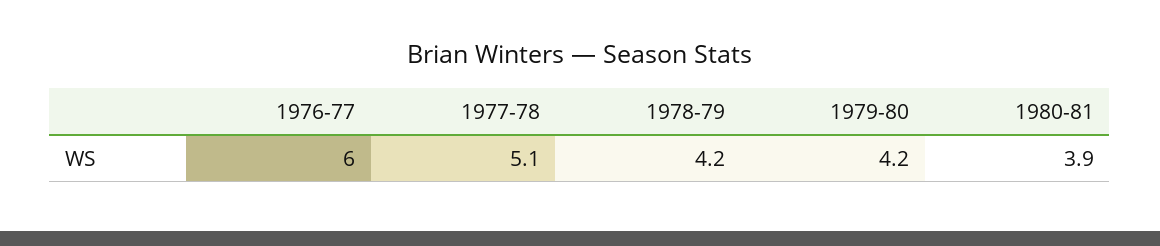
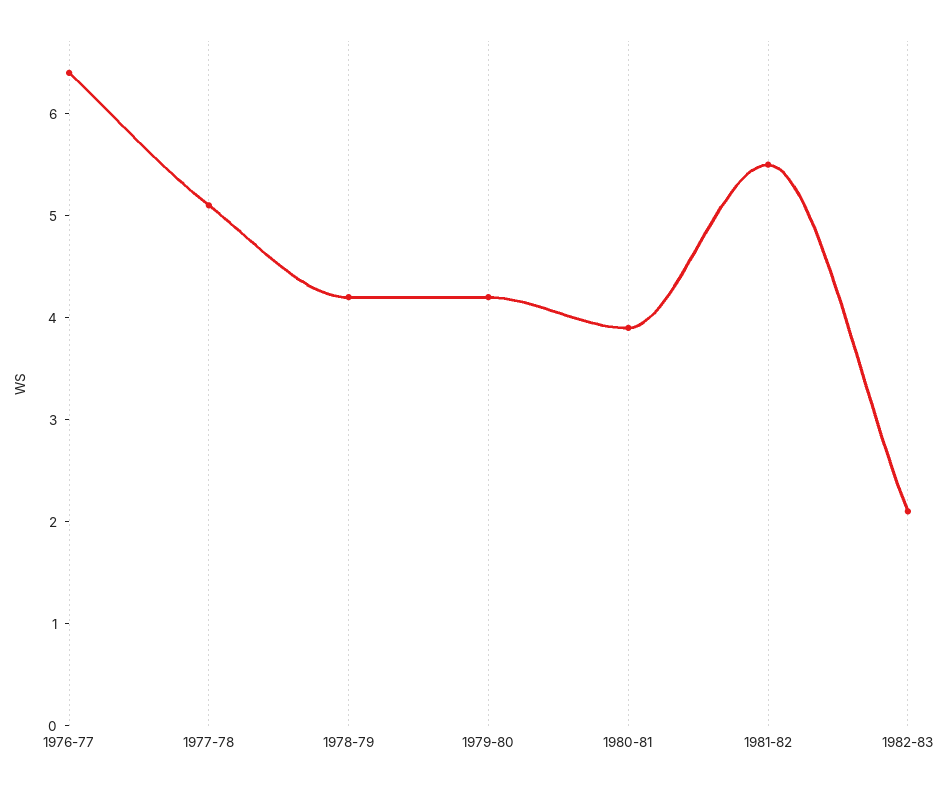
1976-77: 6 -> 6.4
1981-82: none -> 5.5
1982-83: none -> 2.1

